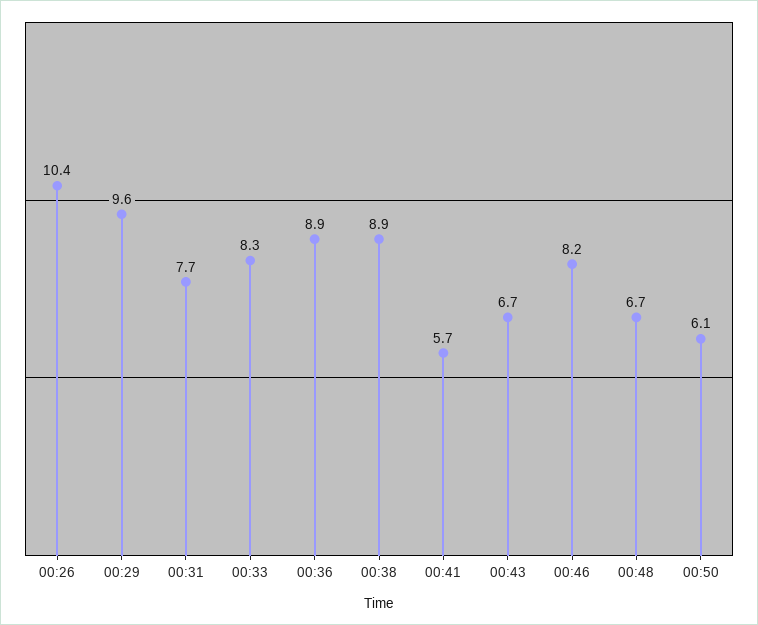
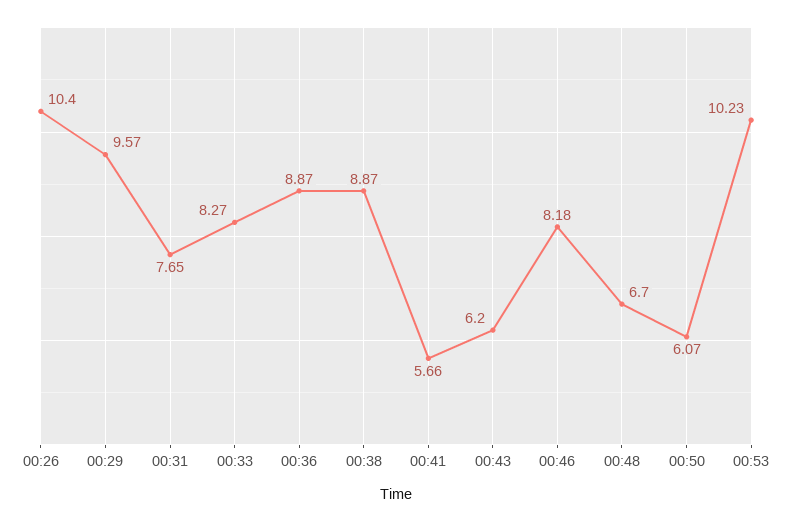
00:43: 6.7 -> 6.2
00:53: none -> 10.23

